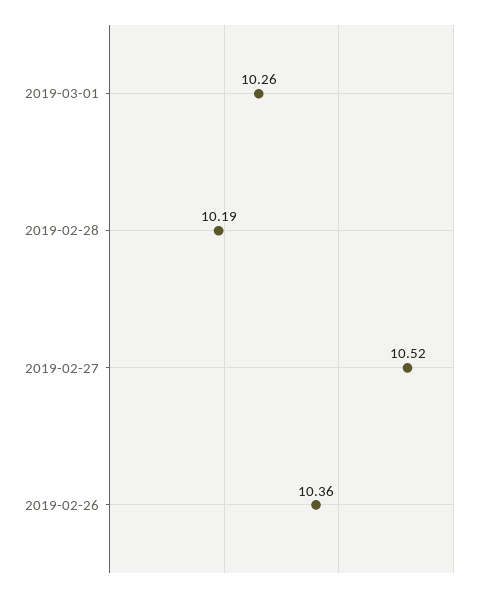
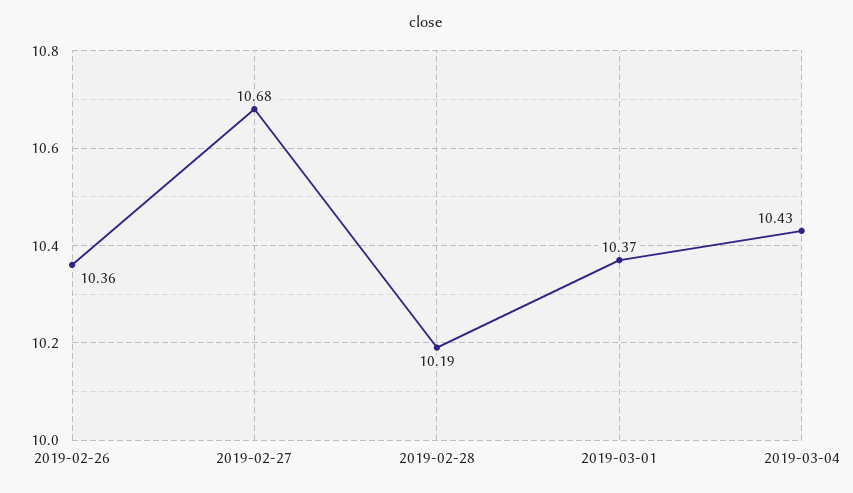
2019-03-01: 10.26 -> 10.37
2019-02-27: 10.52 -> 10.68
2019-03-04: none -> 10.43

